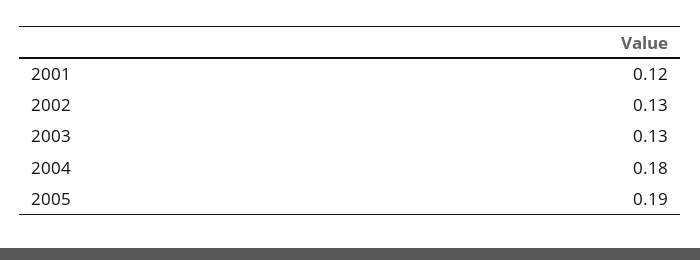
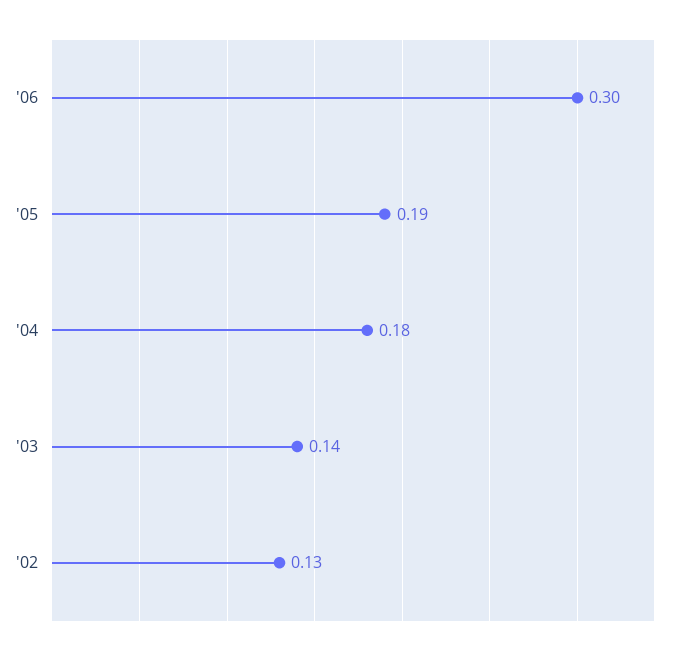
2001: 0.12 -> none
2003: 0.13 -> 0.14
'06: none -> 0.3

